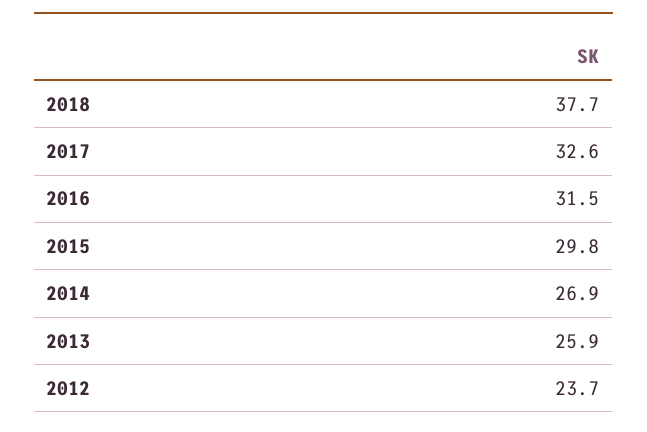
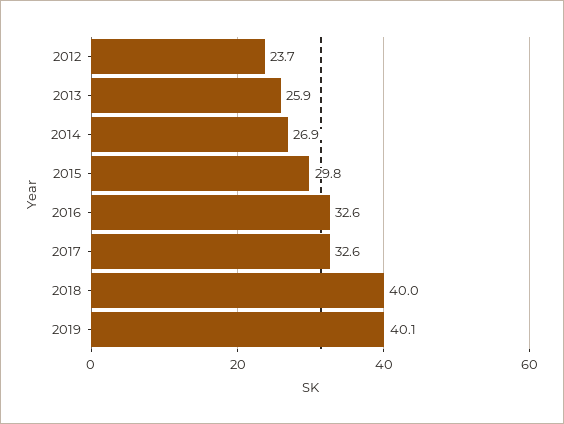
2018: 37.7 -> 40
2016: 31.5 -> 32.6
2019: none -> 40.1

